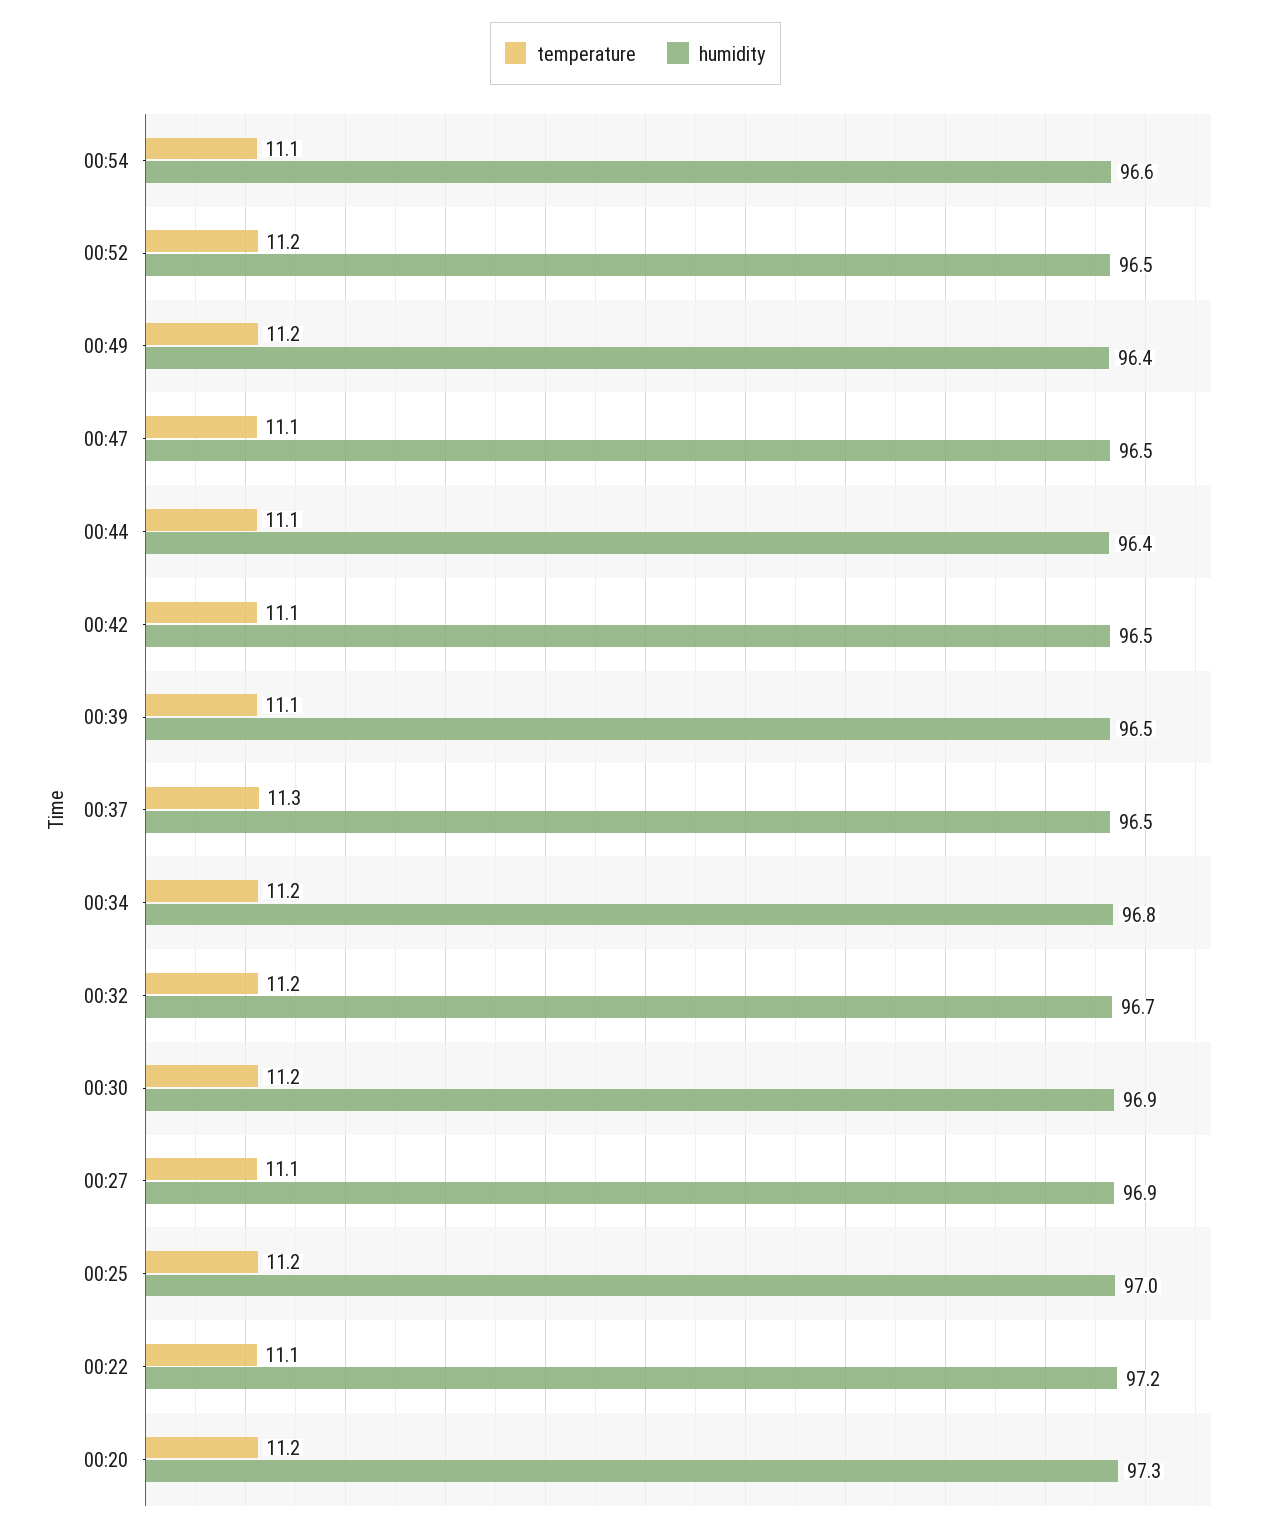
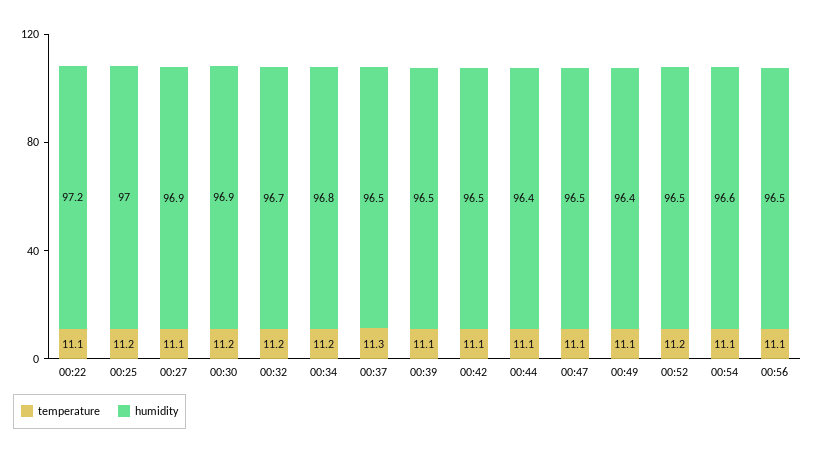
temperature, 00:49: 11.2 -> 11.1
temperature, 00:20: 11.2 -> none
humidity, 00:20: 97.3 -> none
temperature, 00:56: none -> 11.1
humidity, 00:56: none -> 96.5

